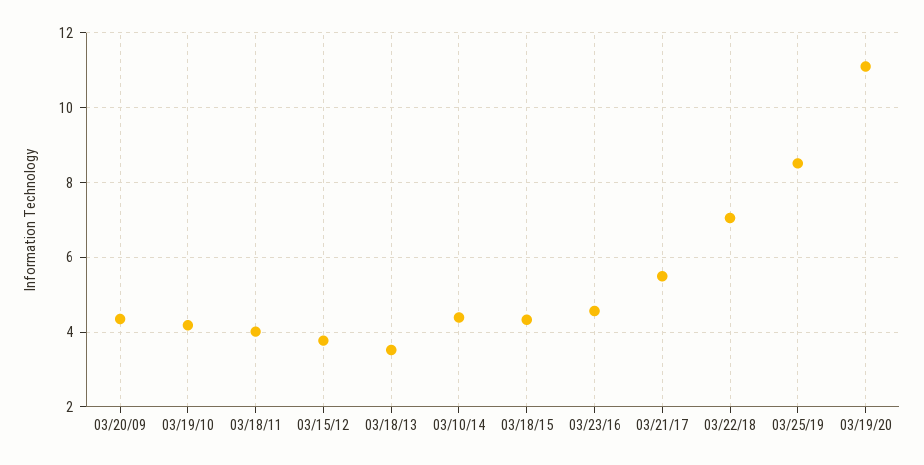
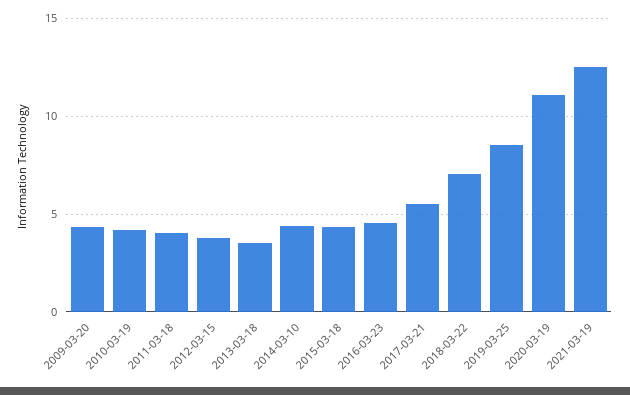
2021-03-19: none -> 12.5

